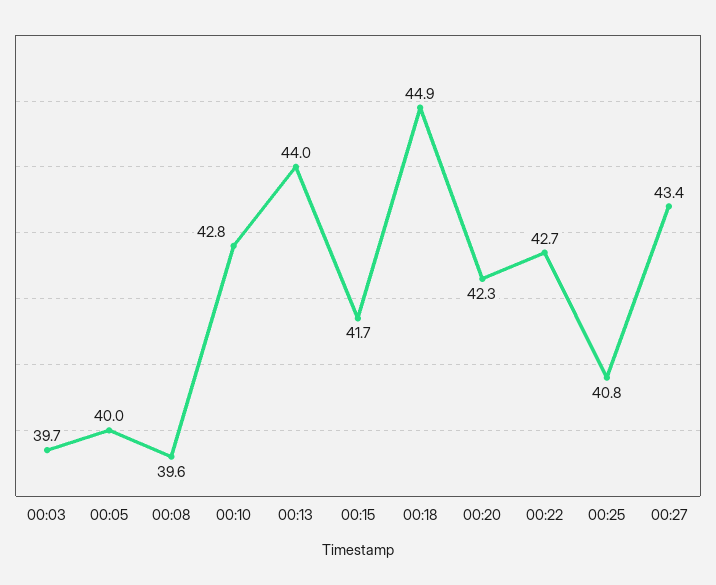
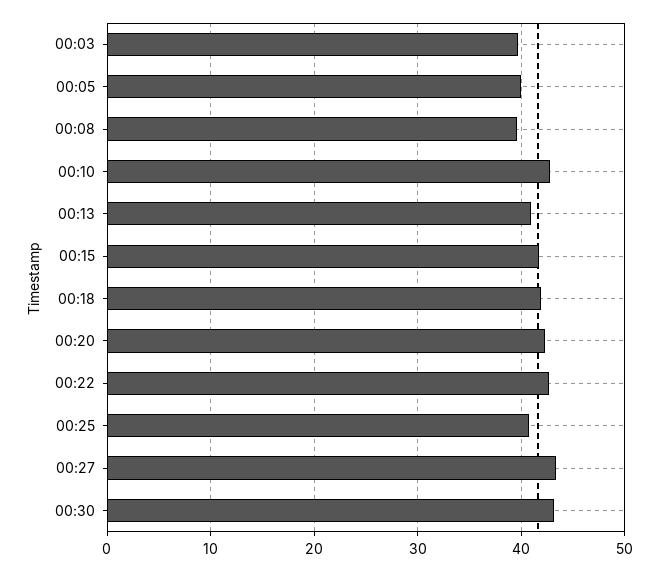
00:13: 44 -> 41
00:18: 44.9 -> 42
00:30: none -> 43

